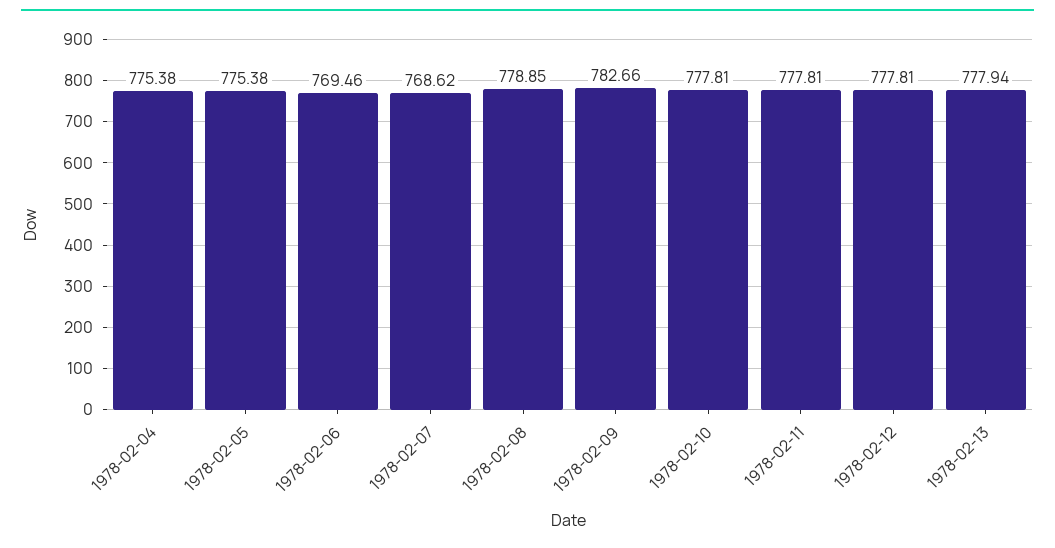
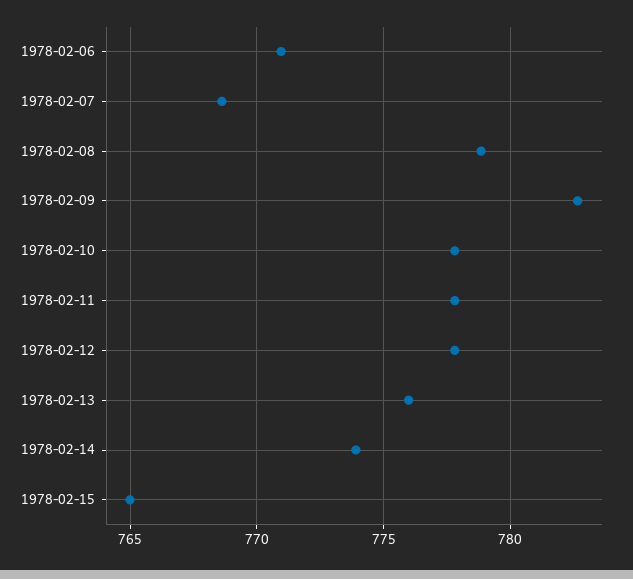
1978-02-04: 775.38 -> none
1978-02-05: 775.38 -> none
1978-02-06: 769.46 -> 771
1978-02-13: 777.94 -> 776
1978-02-14: none -> 774
1978-02-15: none -> 765

